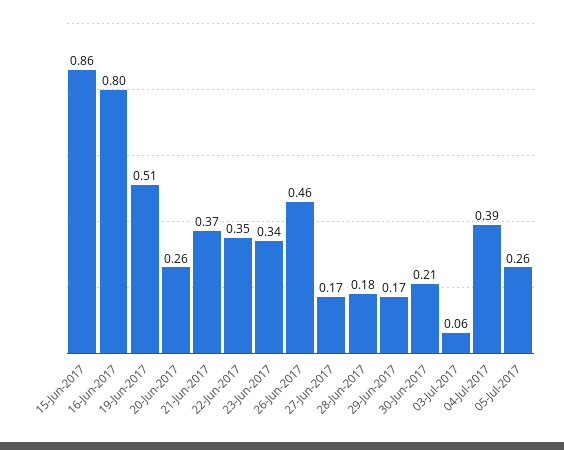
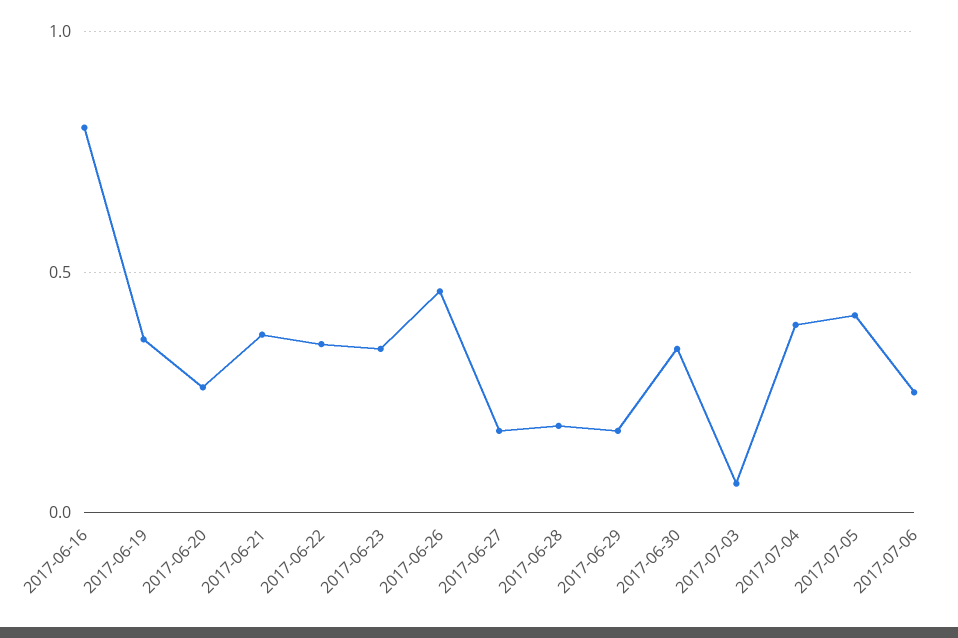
15-Jun-2017: 0.86 -> none
19-Jun-2017: 0.51 -> 0.35
30-Jun-2017: 0.21 -> 0.35
05-Jul-2017: 0.26 -> 0.4
2017-07-06: none -> 0.25

